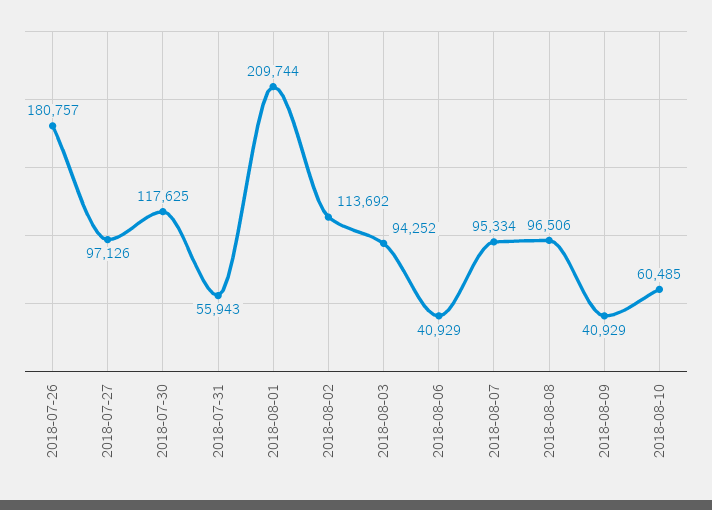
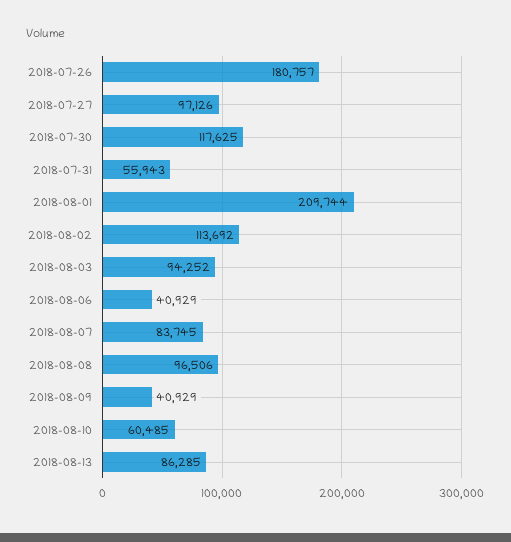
2018-08-07: 95334 -> 83745
2018-08-13: none -> 86285

